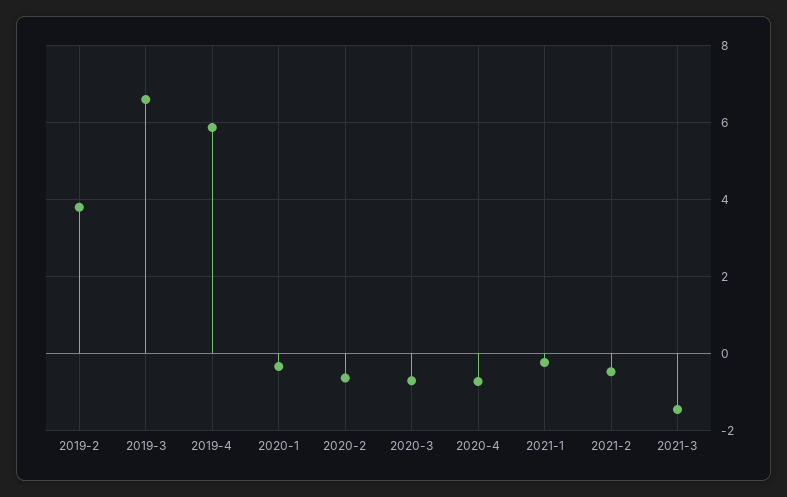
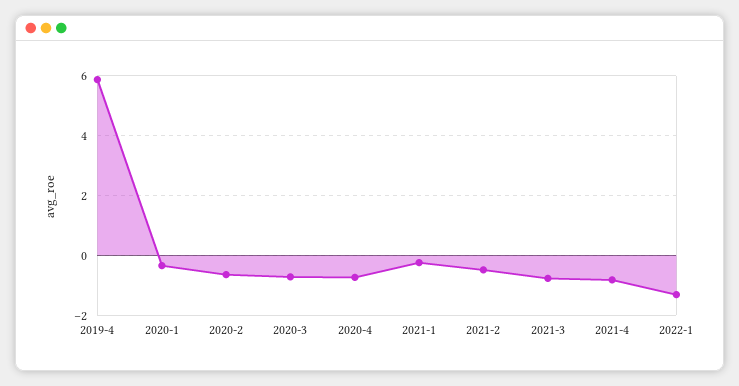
2019-2: 3.8 -> none
2019-3: 6.6 -> none
2021-3: -1.4 -> -0.75
2021-4: none -> -0.75
2022-1: none -> -1.25

